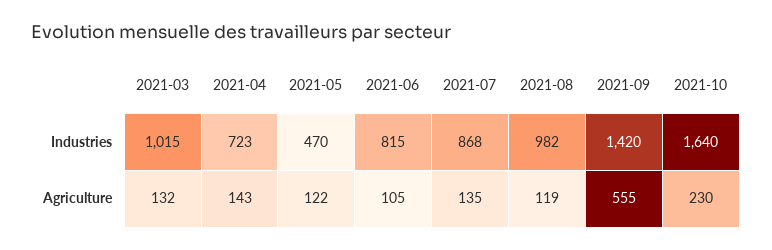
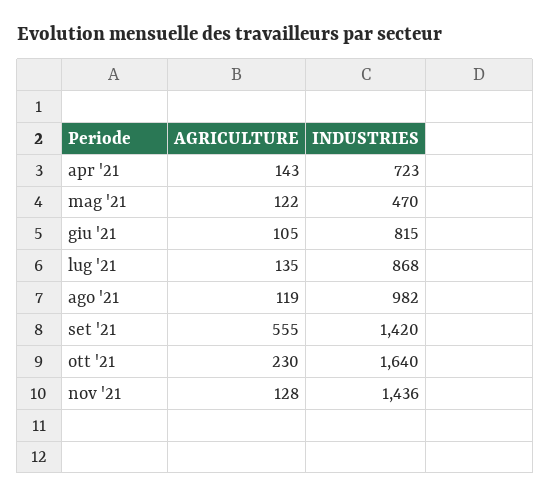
2021-03, Industries: 1015 -> none
2021-03, Agriculture: 132 -> none
nov '21, Agriculture: none -> 128
nov '21, Industries: none -> 1436

